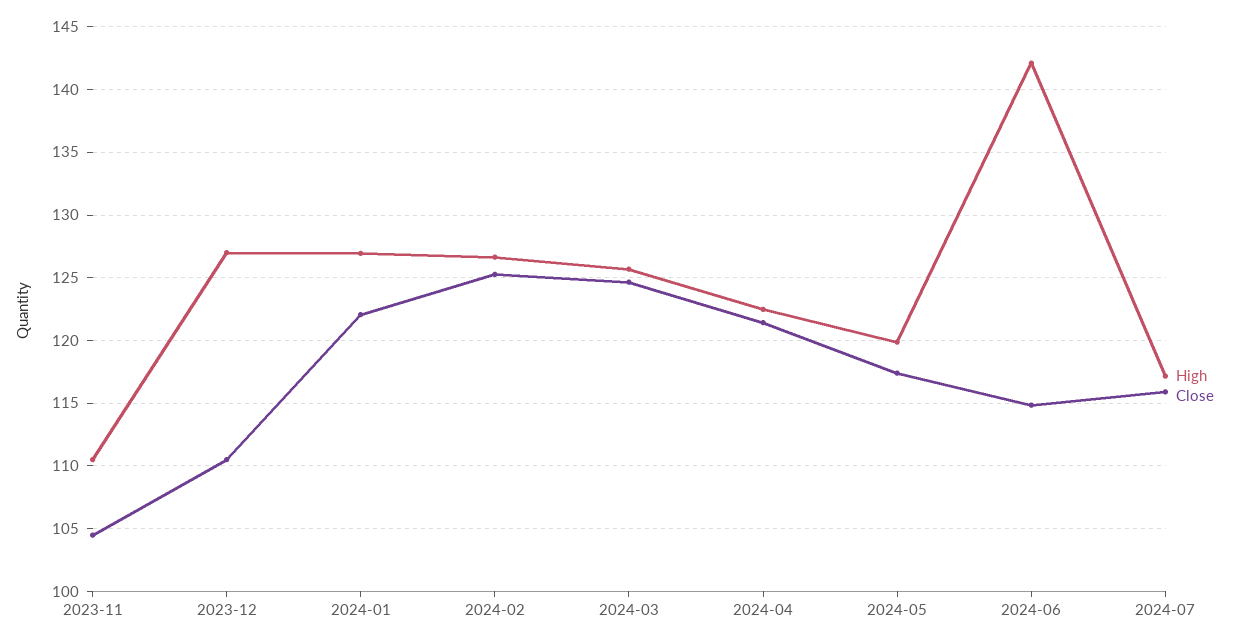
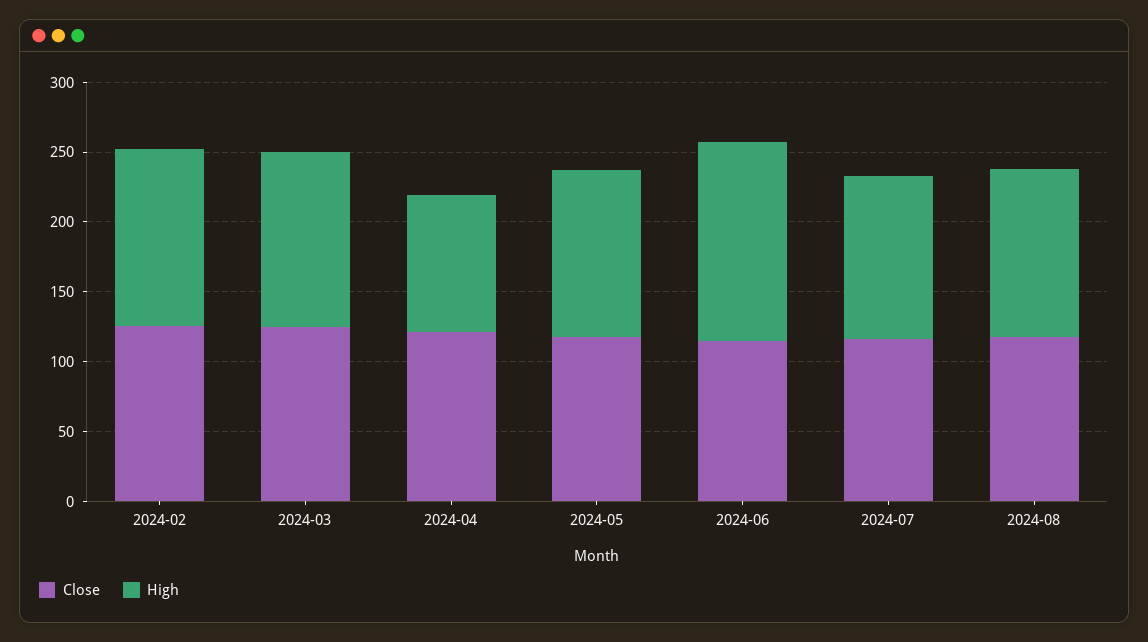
High, 2023-11: 110.5 -> none
Close, 2023-11: 104.5 -> none
High, 2023-12: 127 -> none
Close, 2023-12: 110.5 -> none
High, 2024-01: 127 -> none
Close, 2024-01: 122 -> none
High, 2024-04: 122.5 -> 100
Close, 2024-08: none -> 120
High, 2024-08: none -> 120

